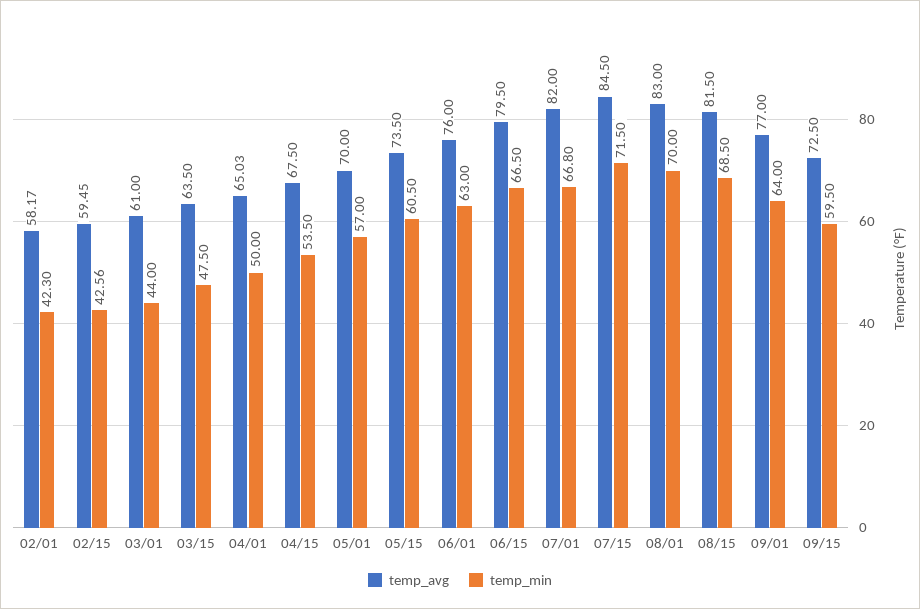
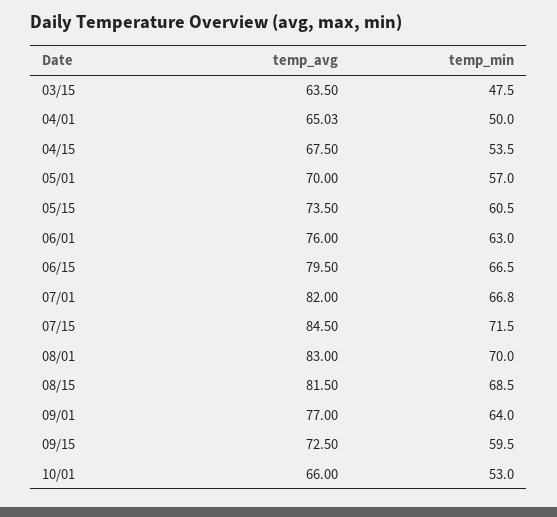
temp_avg, 02/01: 58.17 -> none
temp_min, 02/01: 42.3 -> none
temp_avg, 02/15: 59.45 -> none
temp_min, 02/15: 42.56 -> none
temp_avg, 03/01: 61 -> none
temp_min, 03/01: 44 -> none
temp_avg, 10/01: none -> 66
temp_min, 10/01: none -> 53

